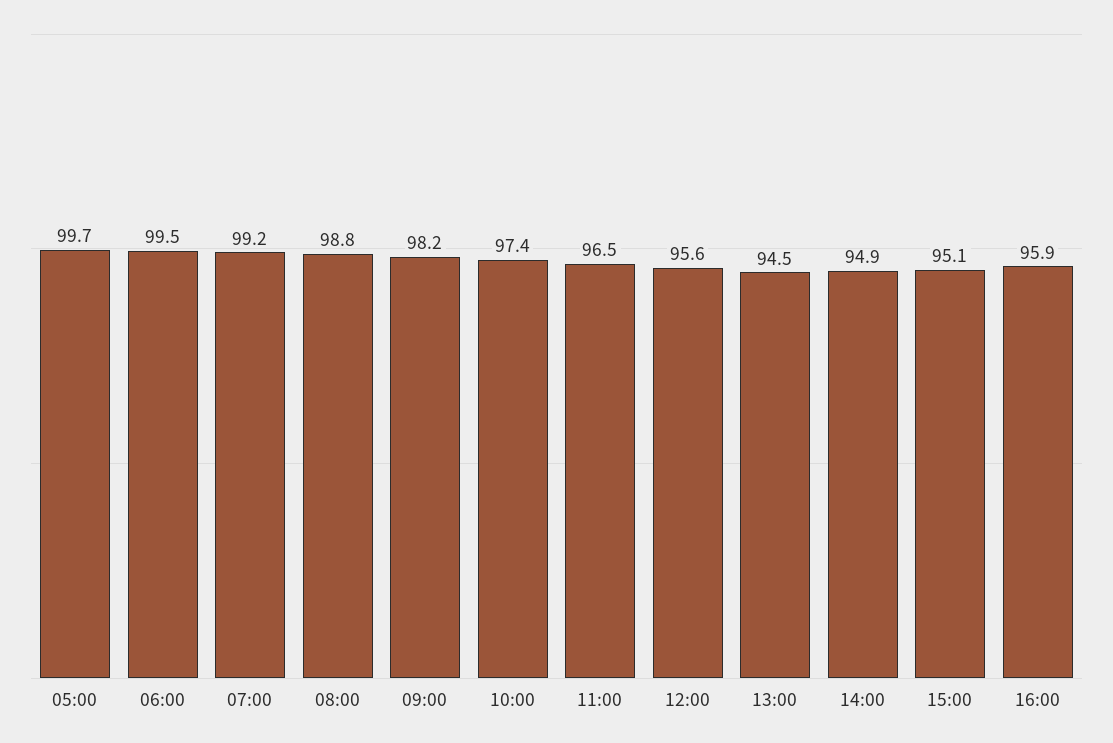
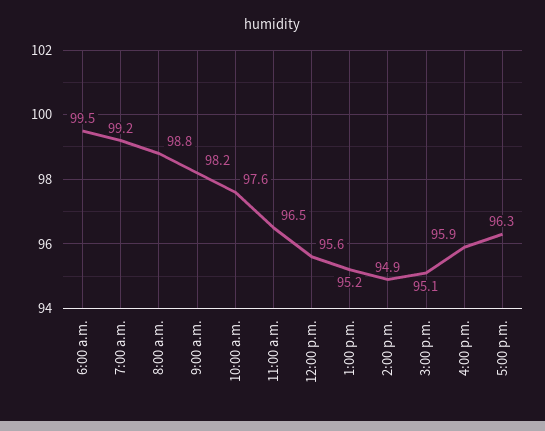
05:00: 99.7 -> none
10:00: 97.4 -> 97.6
13:00: 94.5 -> 95.2
5:00 p.m.: none -> 96.3

